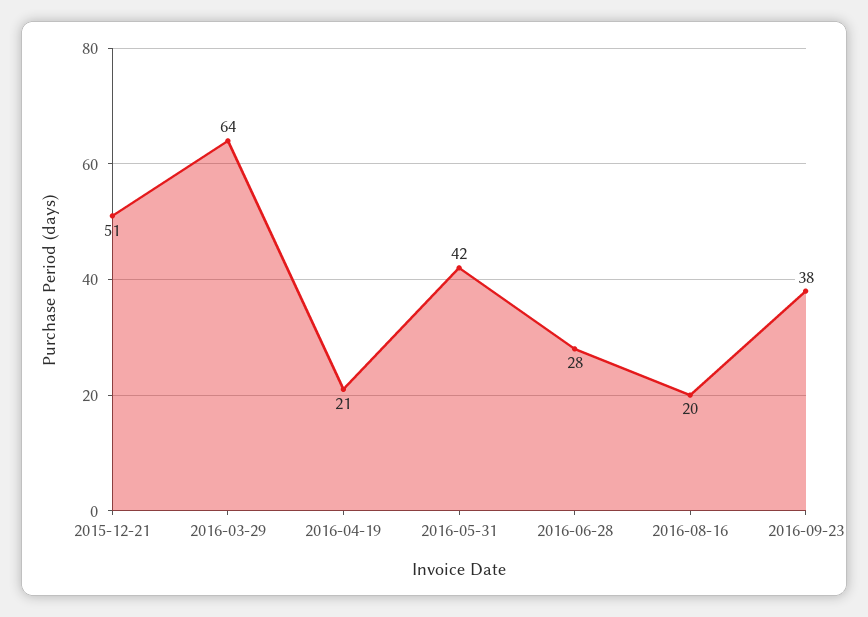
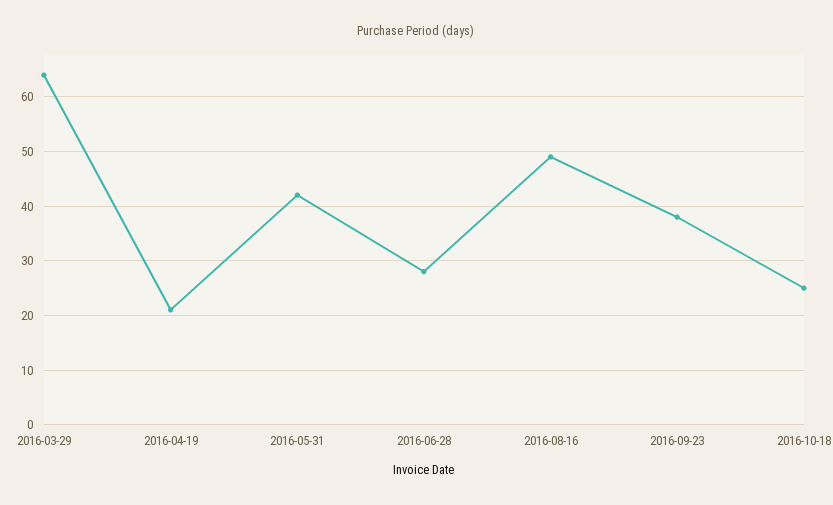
2015-12-21: 51 -> none
2016-08-16: 20 -> 50
2016-10-18: none -> 25

